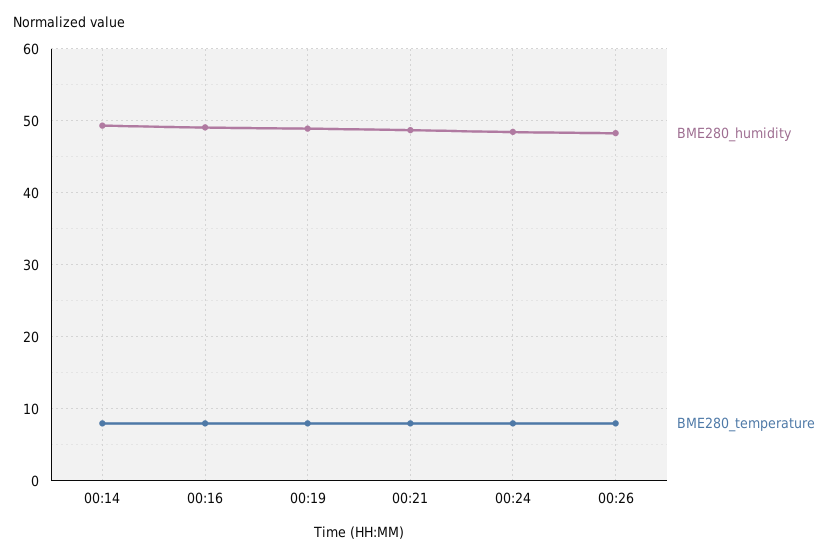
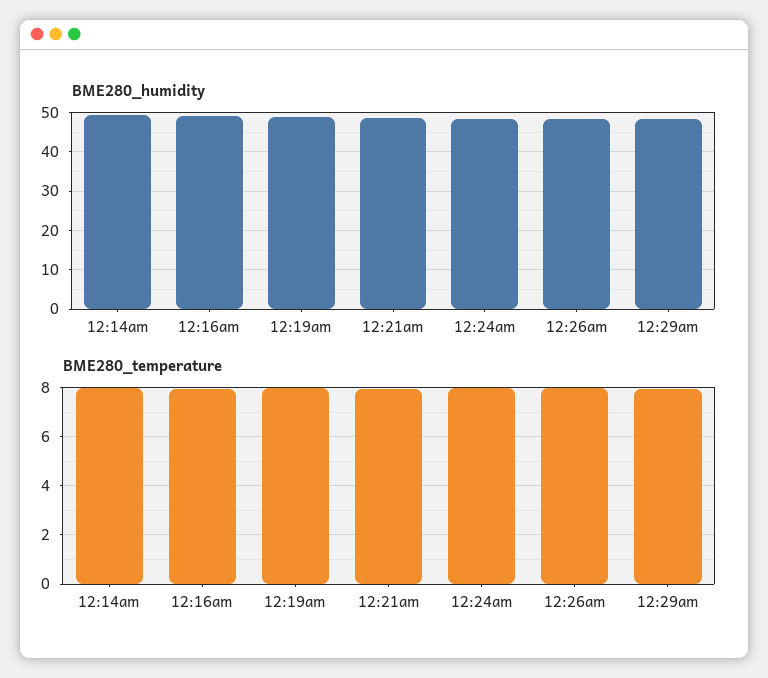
BME280_humidity, 12:29am: none -> 48
BME280_temperature, 12:29am: none -> 8

